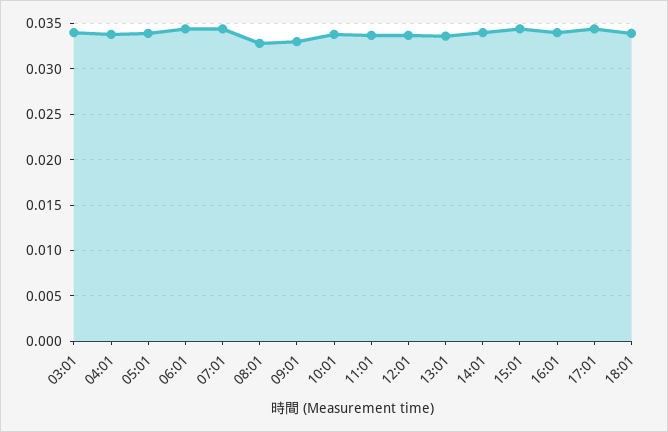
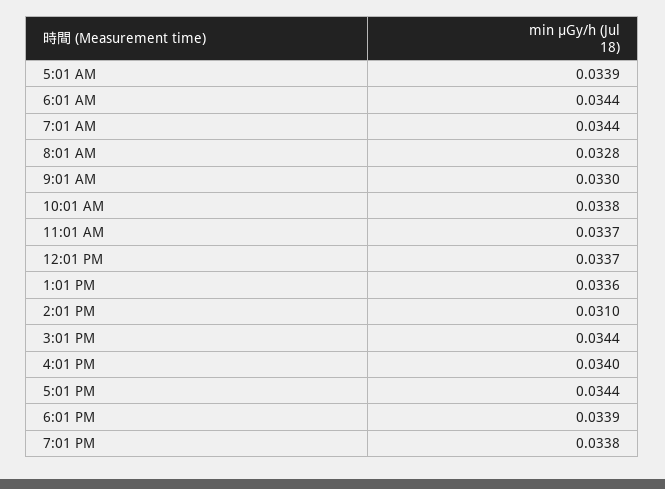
03:01: 0.034 -> none
04:01: 0.034 -> none
14:01: 0.034 -> 0.031
7:01 PM: none -> 0.0338

